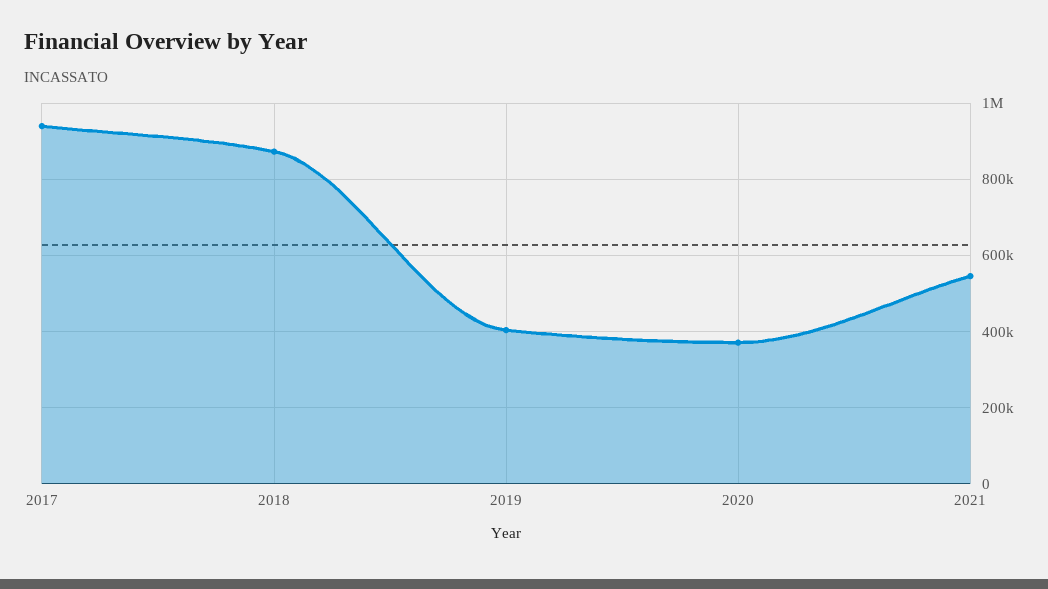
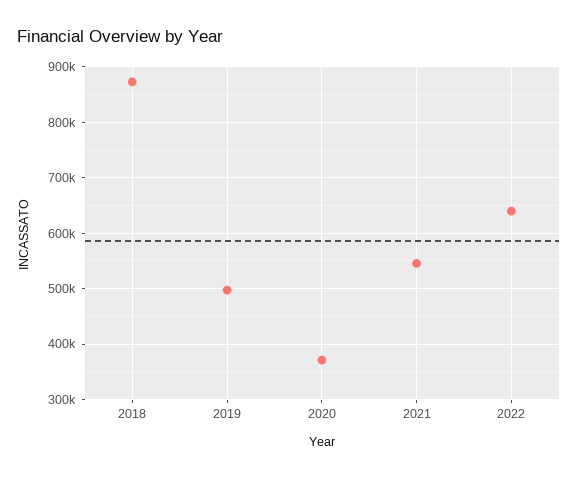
2017: 940000 -> none
2019: 400000 -> 500000
2022: none -> 640000

